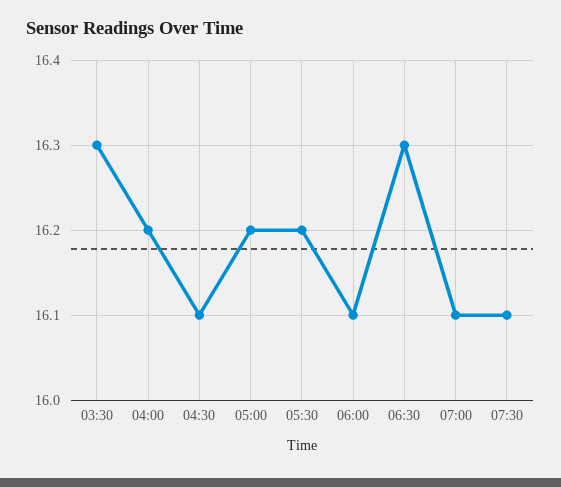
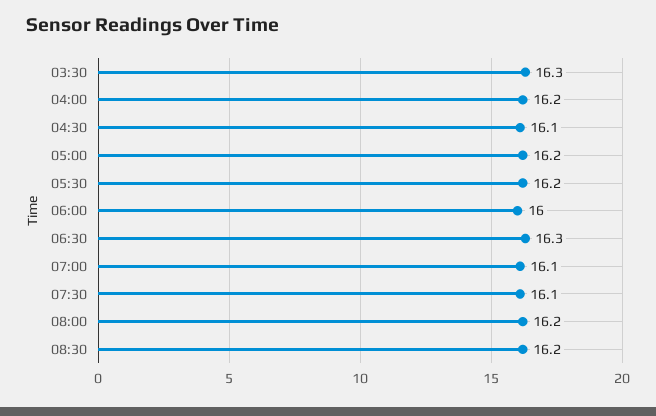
06:00: 16.1 -> 16
08:00: none -> 16.2
08:30: none -> 16.2

